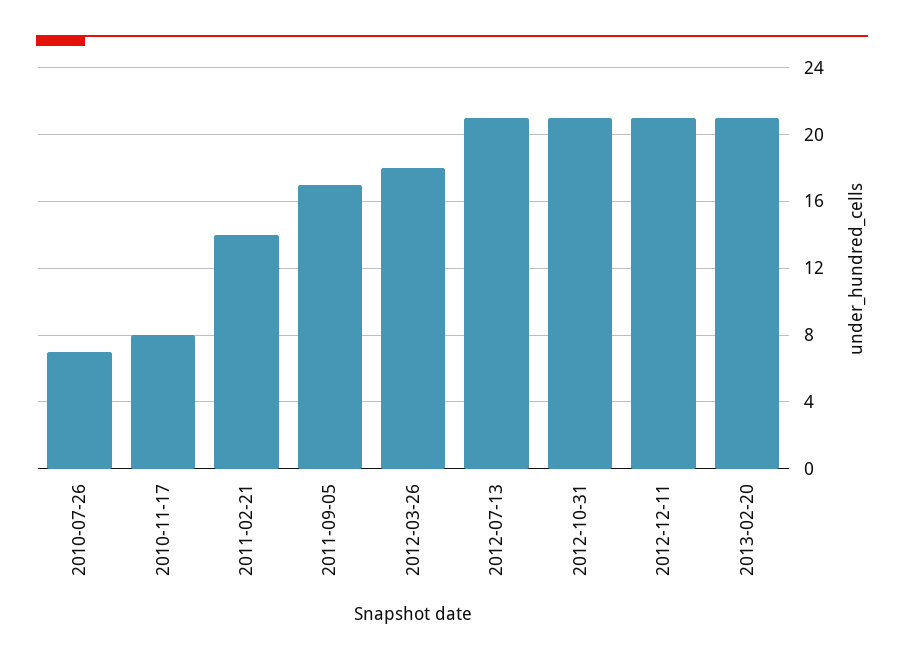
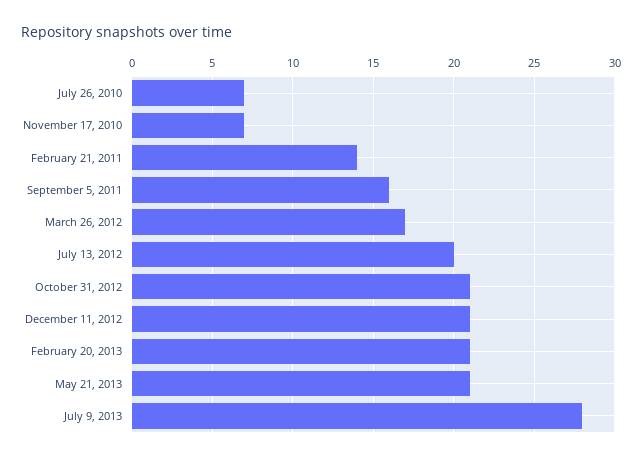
2010-11-17: 8 -> 7
2011-09-05: 17 -> 16
2012-03-26: 18 -> 17
2012-07-13: 21 -> 20
May 21, 2013: none -> 21
July 9, 2013: none -> 28

